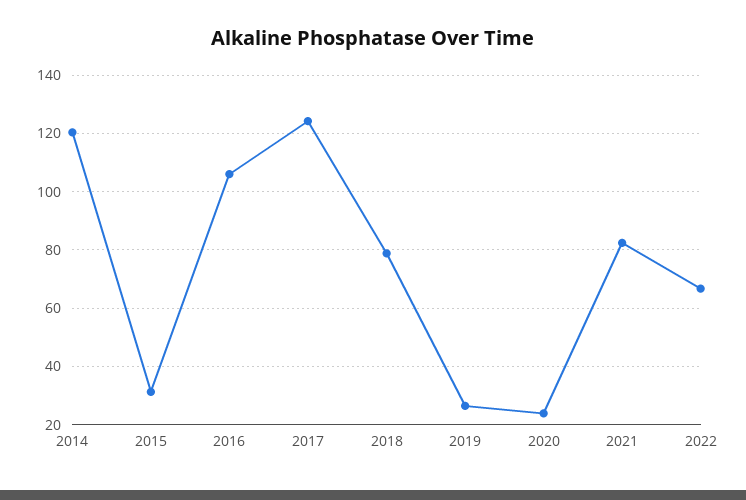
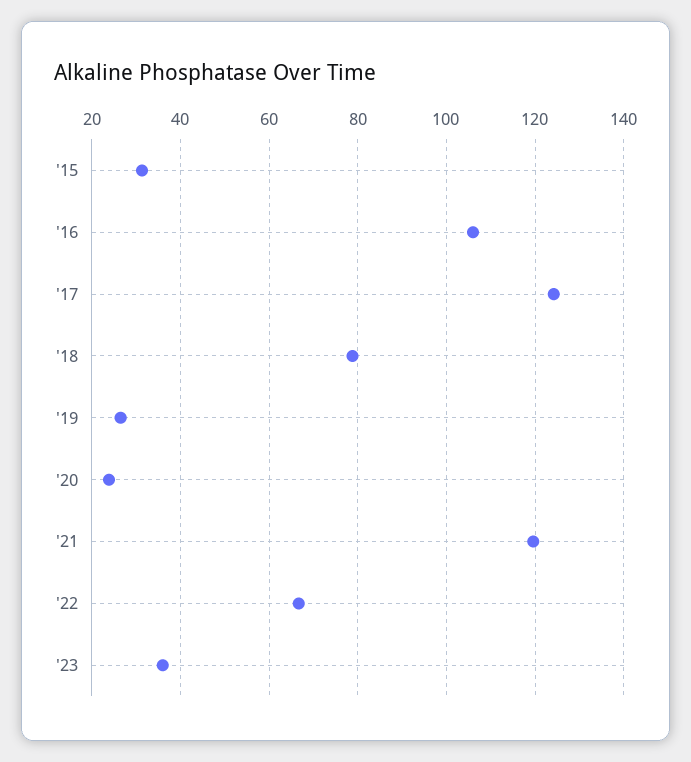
2014: 120 -> none
2021: 82.5 -> 120
'23: none -> 36

